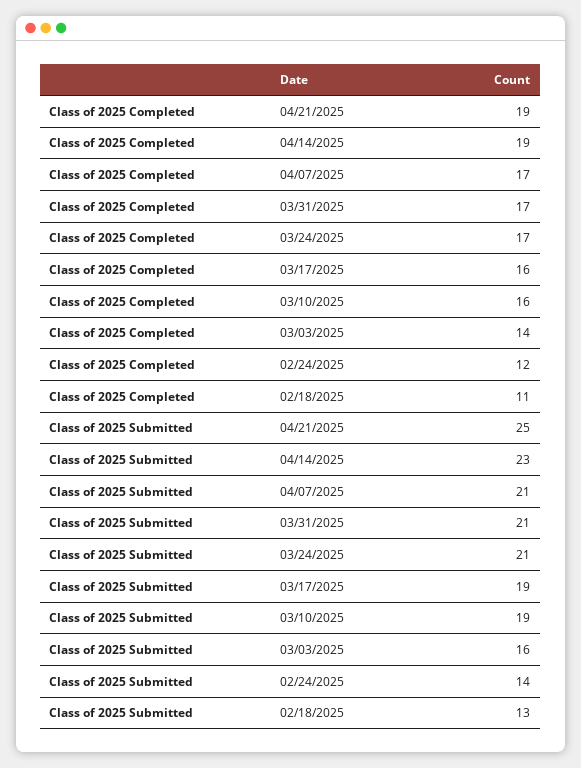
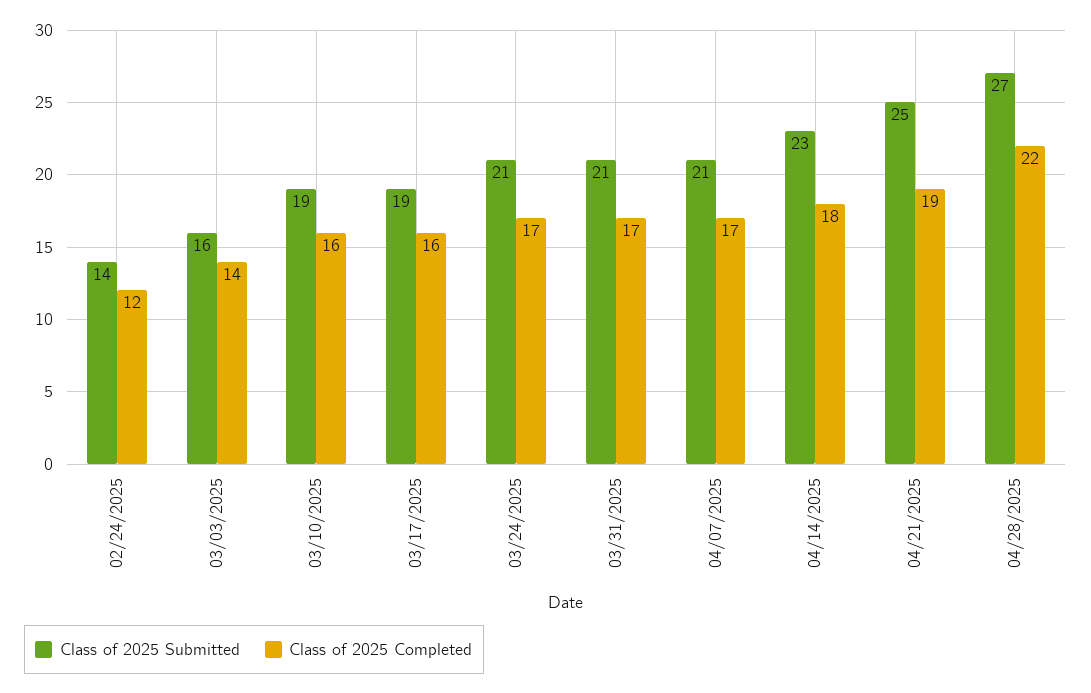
Class of 2025 Completed, 04/14/2025: 19 -> 18
Class of 2025 Completed, 02/18/2025: 11 -> none
Class of 2025 Submitted, 02/18/2025: 13 -> none
Class of 2025 Submitted, 04/28/2025: none -> 27
Class of 2025 Completed, 04/28/2025: none -> 22

